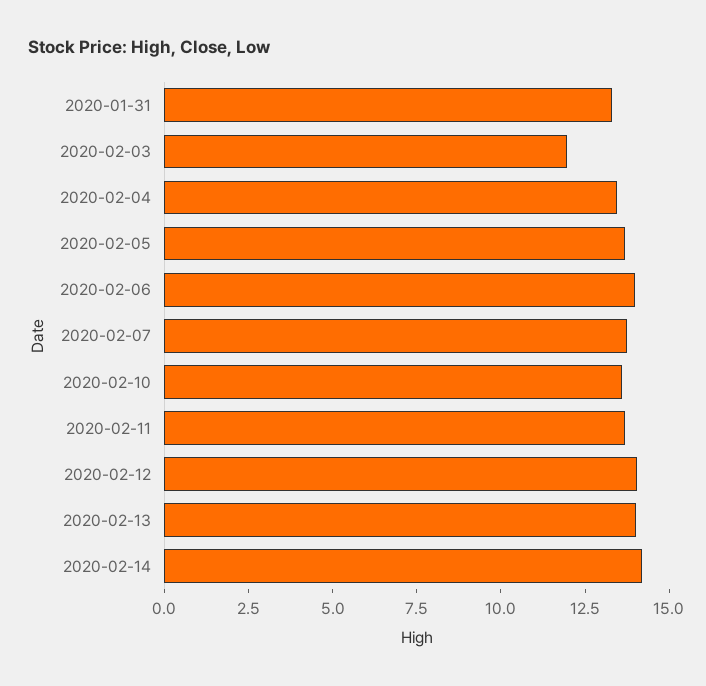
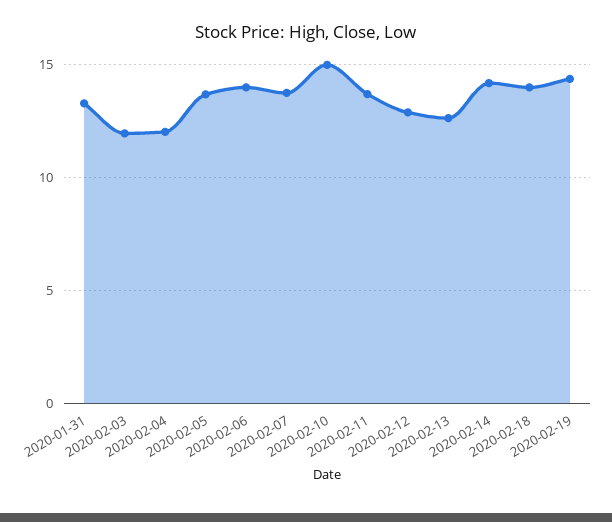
2020-02-04: 13.5 -> 12
2020-02-10: 13.5 -> 15
2020-02-12: 14 -> 13
2020-02-13: 14 -> 12.5
2020-02-18: none -> 14
2020-02-19: none -> 14.5

